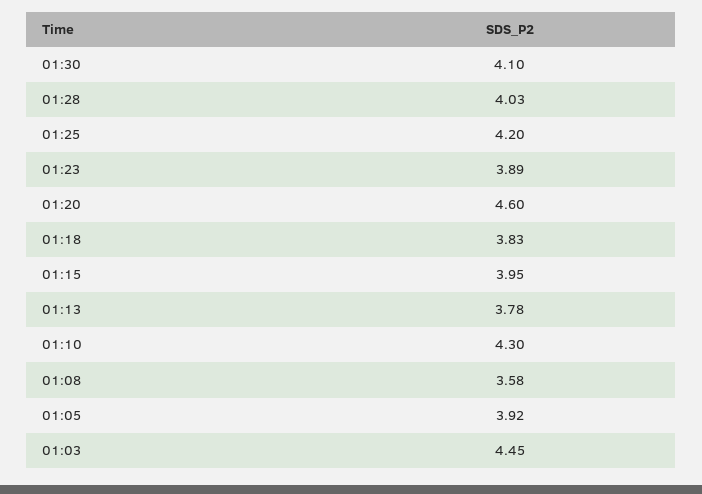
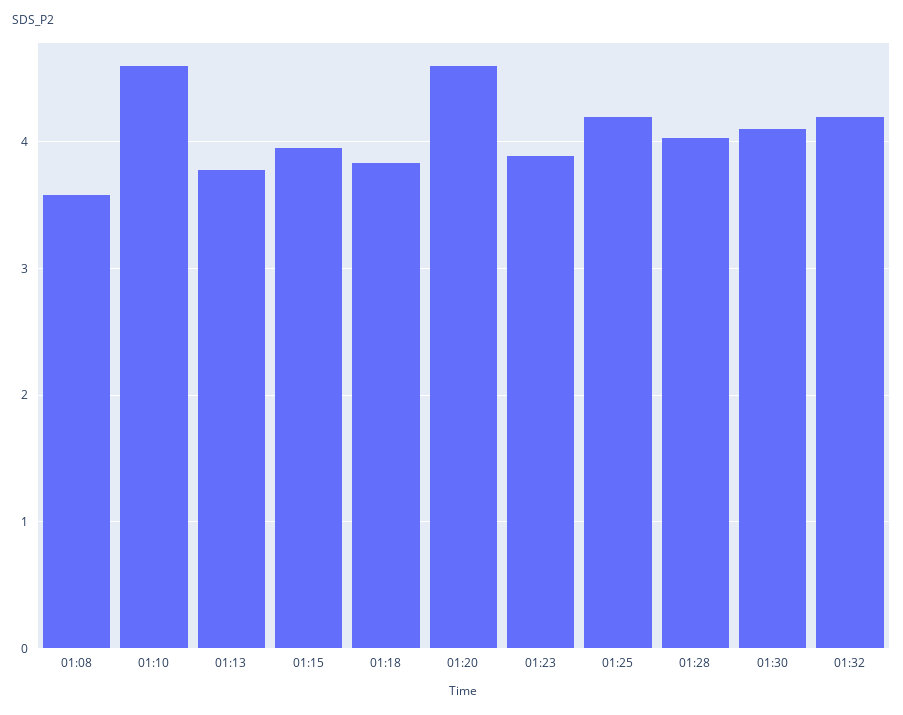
01:10: 4.3 -> 4.6
01:05: 3.92 -> none
01:03: 4.45 -> none
01:32: none -> 4.2

